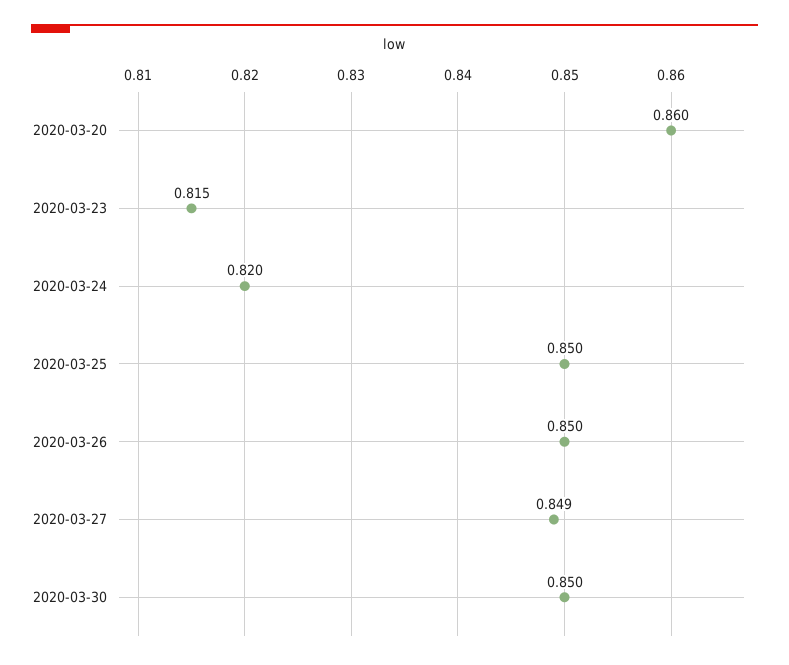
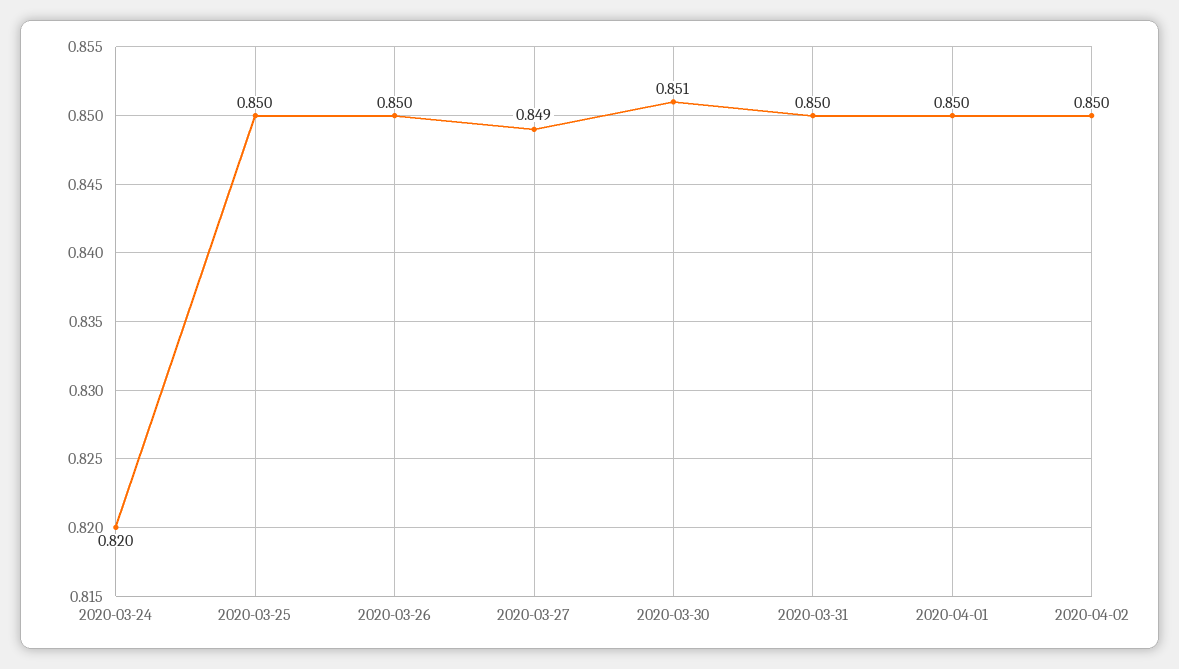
2020-03-20: 0.86 -> none
2020-03-23: 0.815 -> none
2020-03-30: 0.85 -> 0.851
2020-03-31: none -> 0.85
2020-04-01: none -> 0.85
2020-04-02: none -> 0.85

